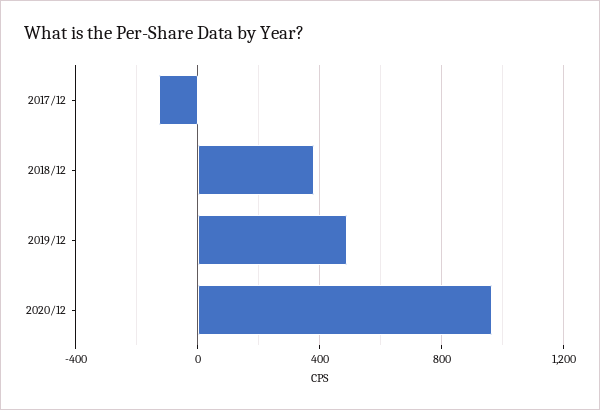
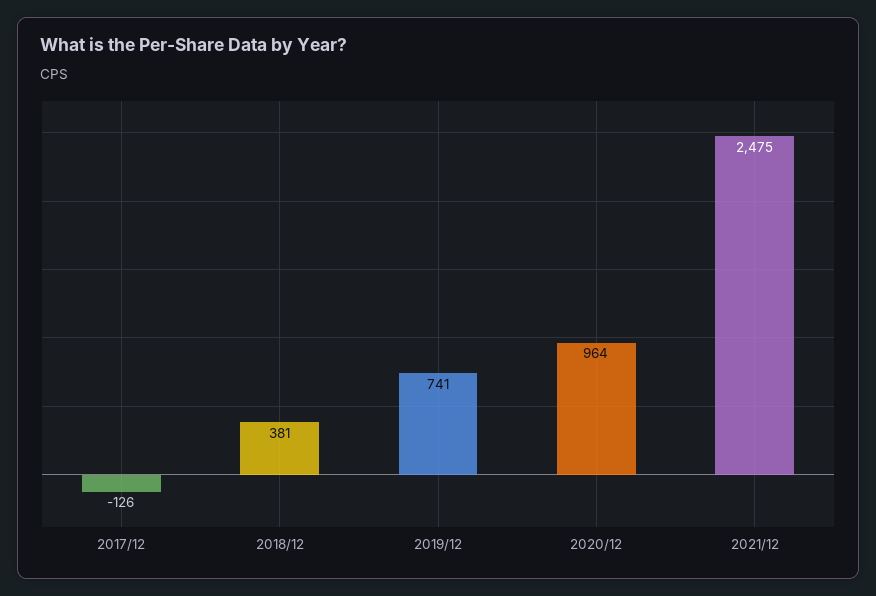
2019/12: 500 -> 741
2021/12: none -> 2475

